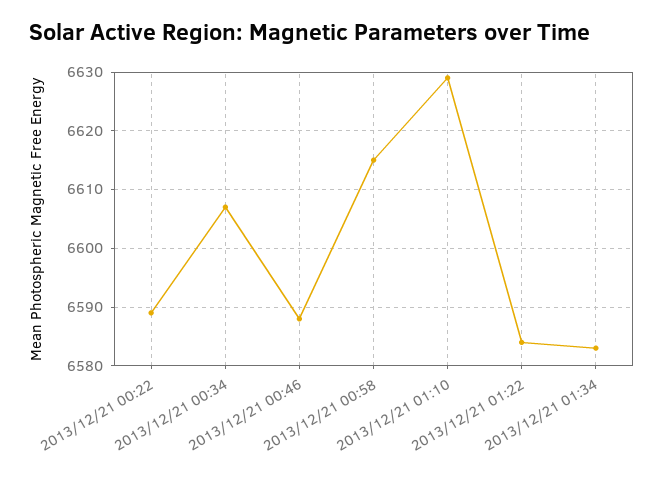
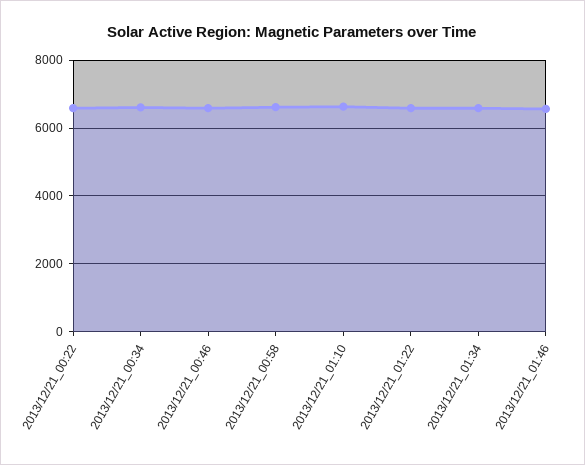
2013/12/21_01:46: none -> 6600

